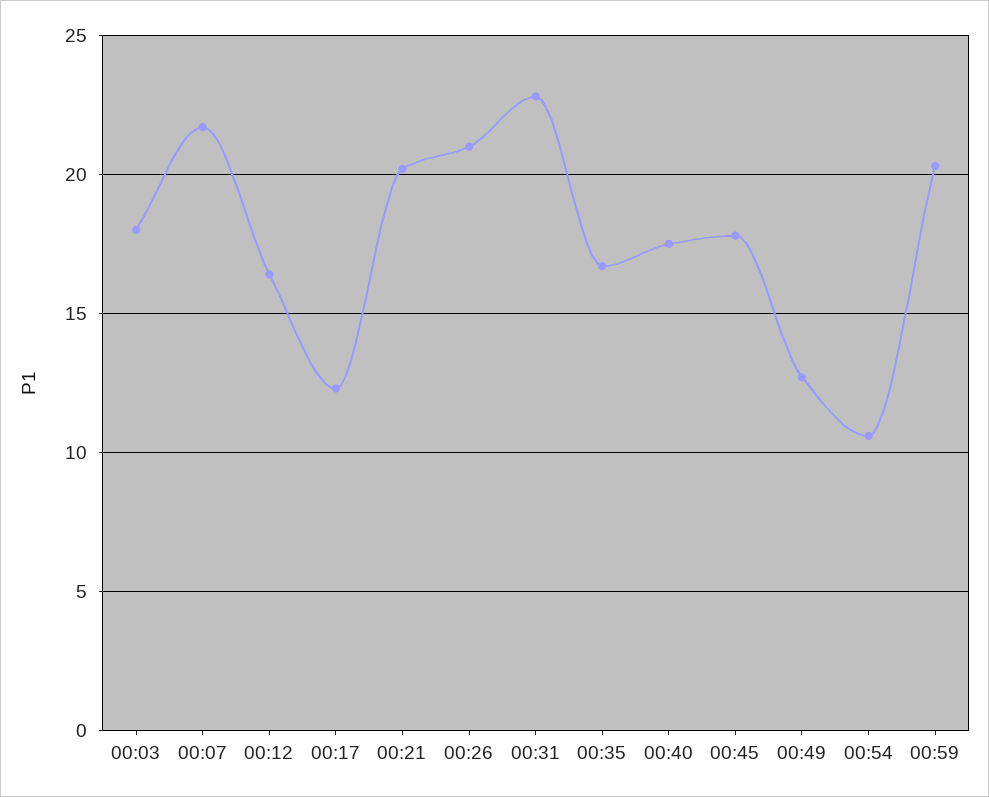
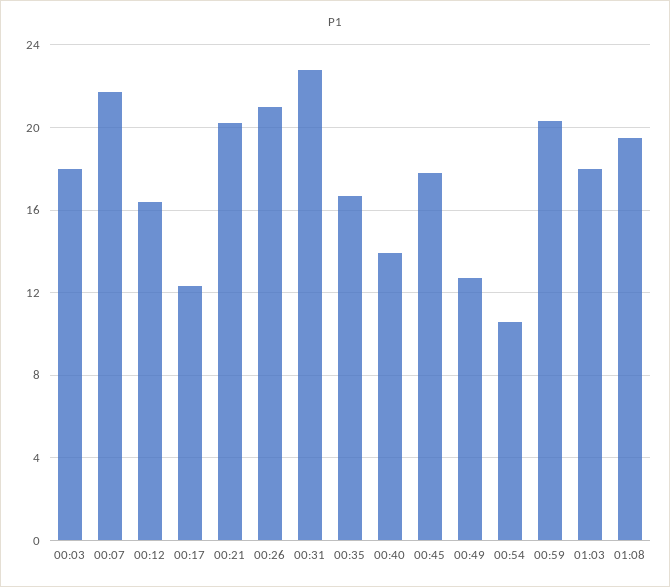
00:40: 17.5 -> 14
01:03: none -> 18
01:08: none -> 19.5

